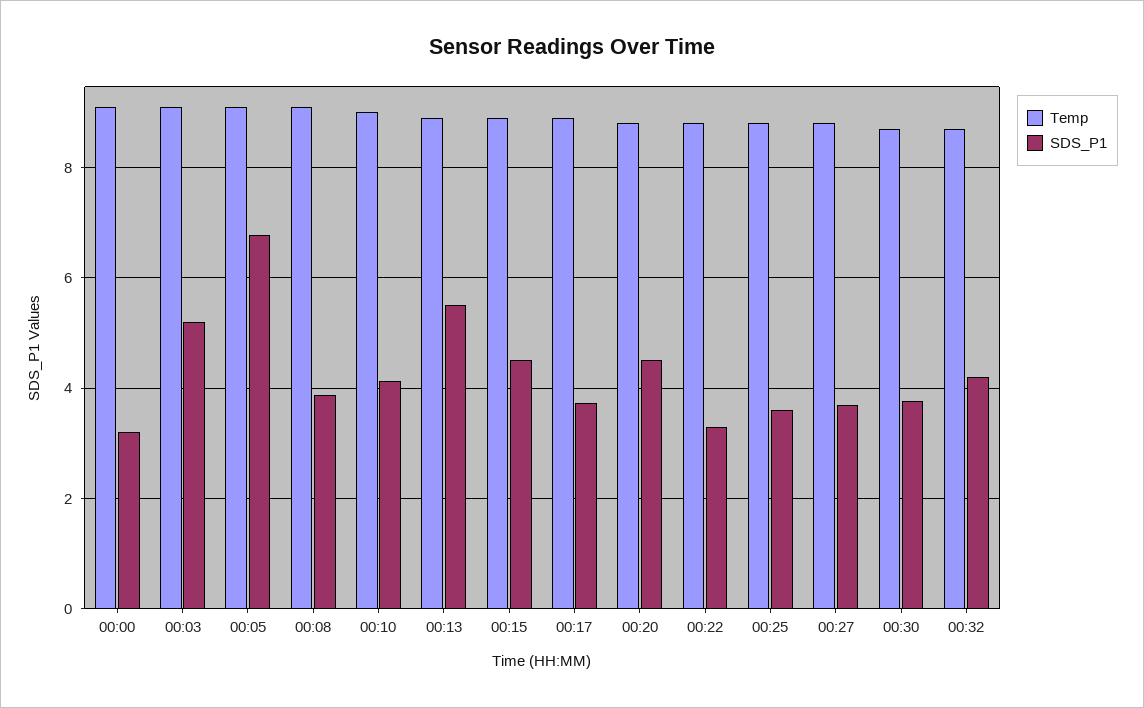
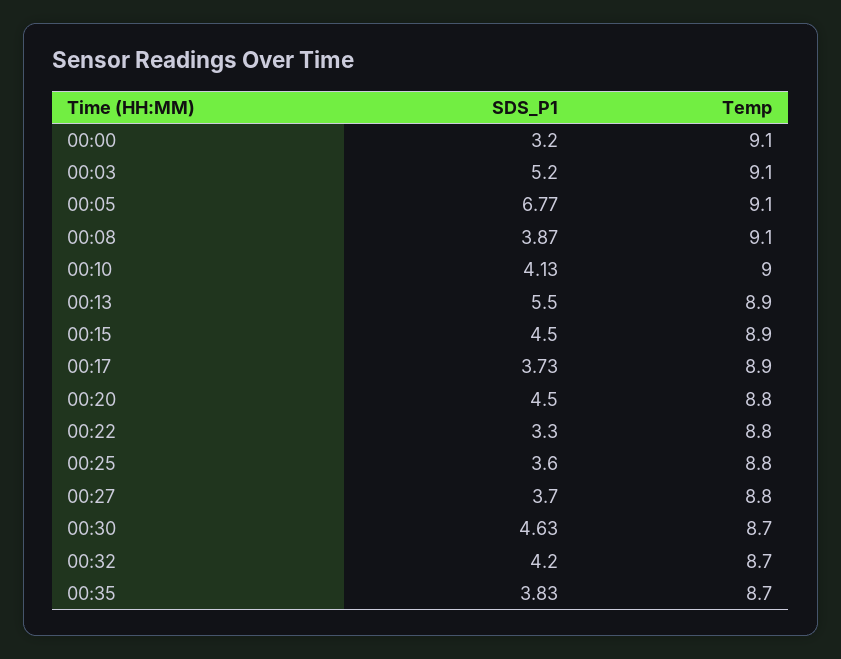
SDS_P1, 00:30: 3.8 -> 4.63
SDS_P1, 00:35: none -> 3.83
Temp, 00:35: none -> 8.7

